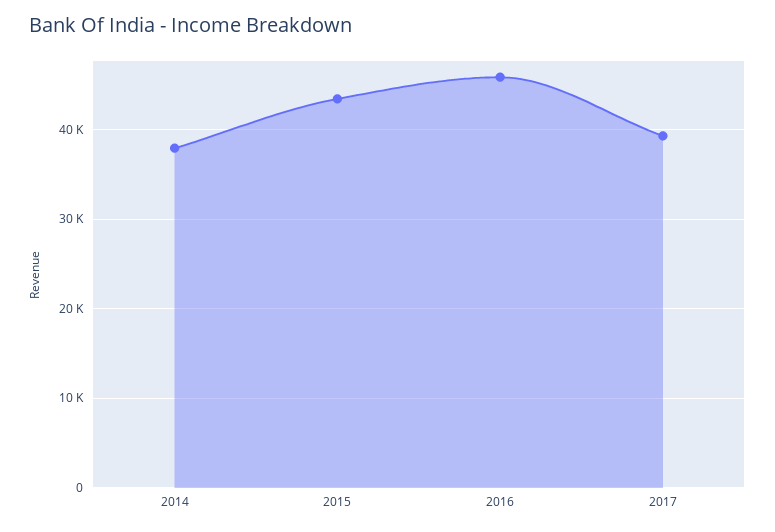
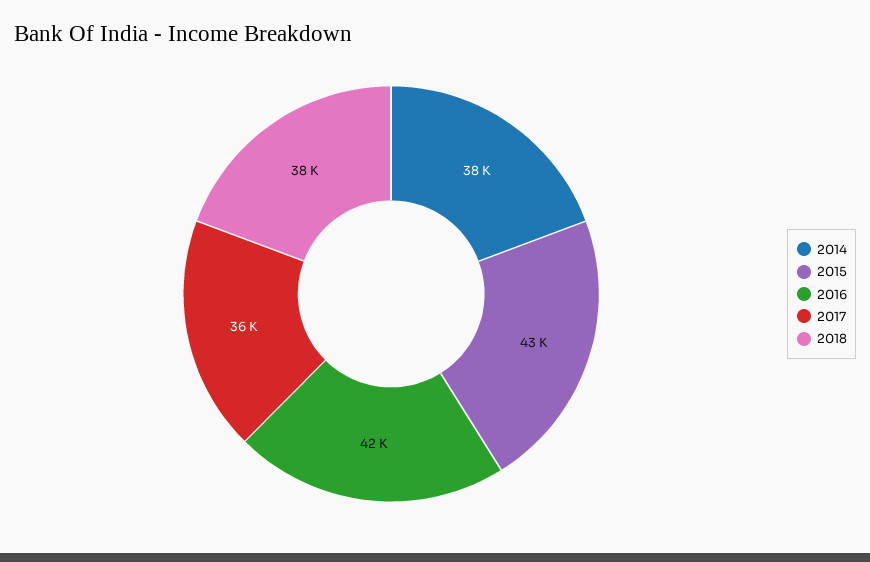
2016: 46000 -> 42000
2017: 39000 -> 36000
2018: none -> 38000

